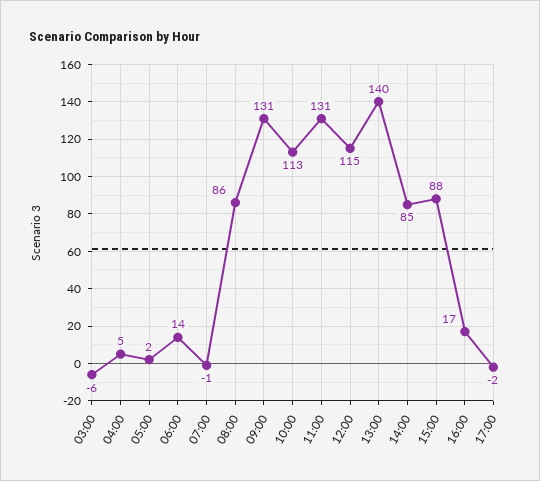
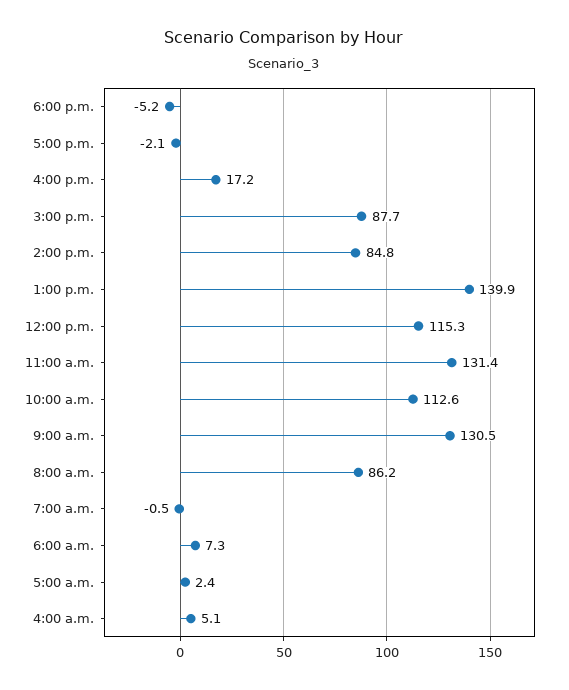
03:00: -6 -> none
06:00: 14 -> 7.3
6:00 p.m.: none -> -5.2

